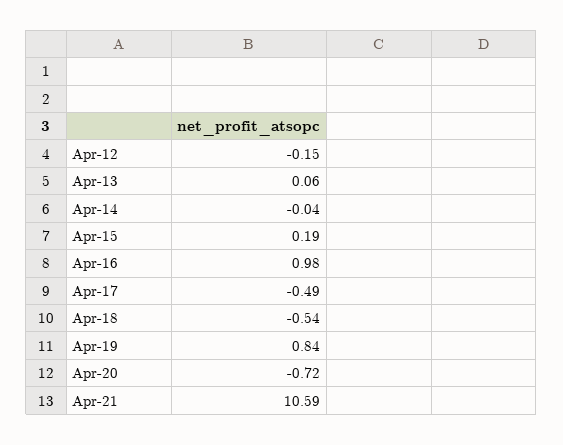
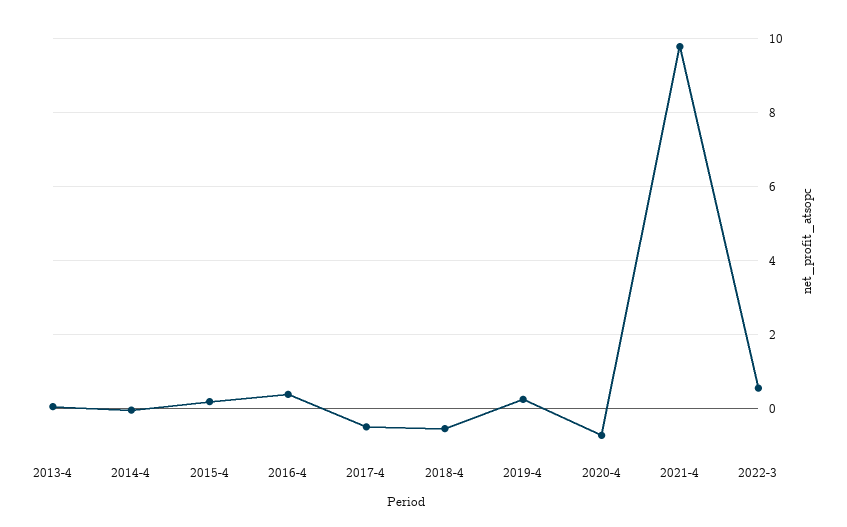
Apr-12: -0.15 -> none
Apr-16: 0.98 -> 0.4
Apr-19: 0.84 -> 0.2
Apr-21: 10.59 -> 9.8
2022-3: none -> 0.6

